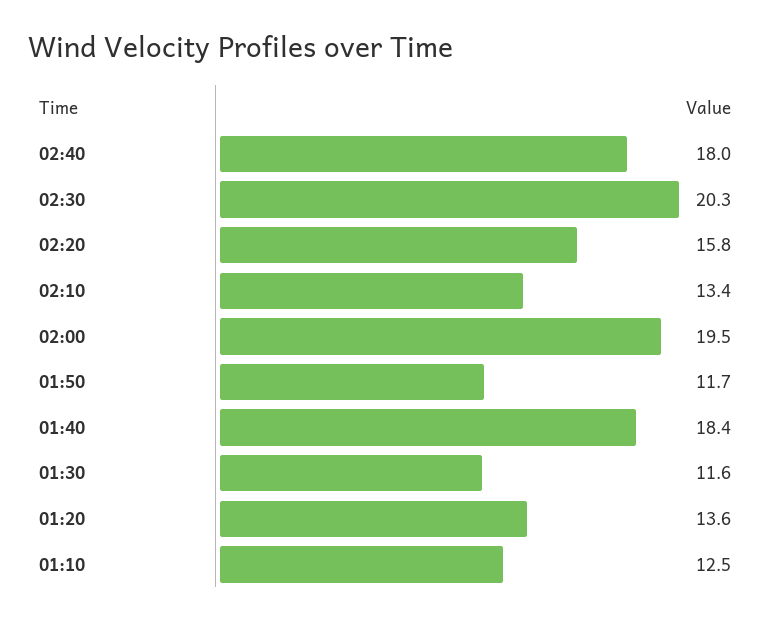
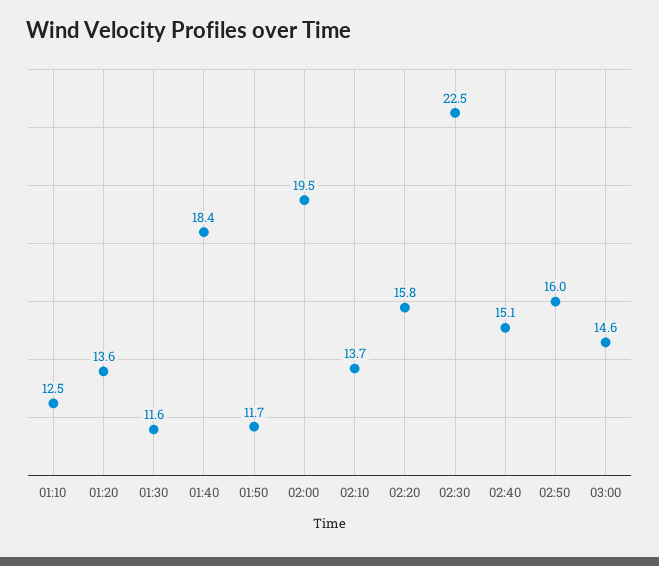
02:40: 18 -> 15.1
02:30: 20.3 -> 22.5
02:10: 13.4 -> 13.7
02:50: none -> 16
03:00: none -> 14.6

